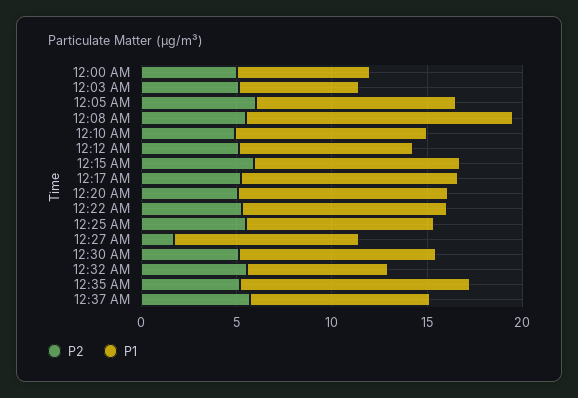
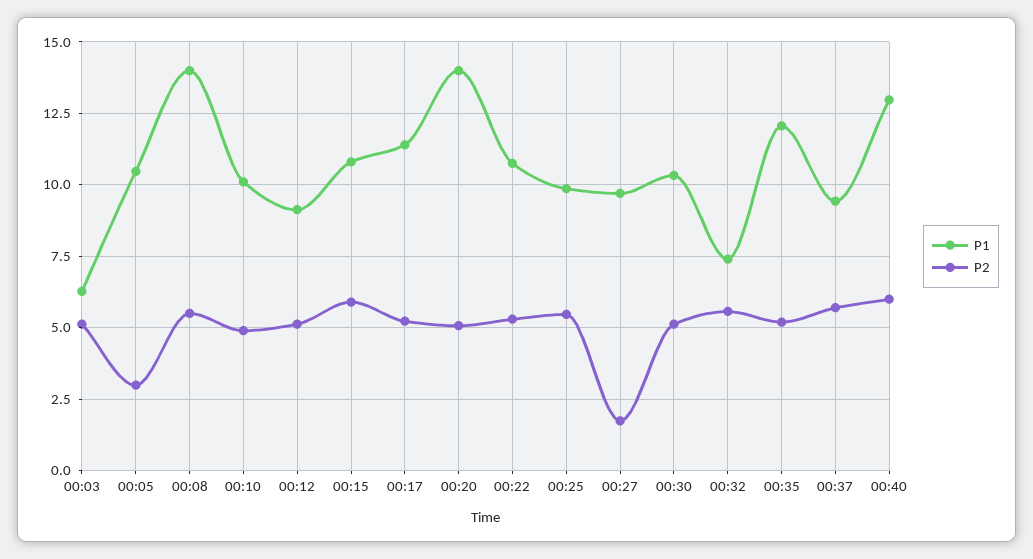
P2, 12:00 AM: 5 -> none
P1, 12:00 AM: 7 -> none
P2, 12:05 AM: 6 -> 3
P1, 12:20 AM: 11 -> 14
P1, 00:40: none -> 13
P2, 00:40: none -> 6

